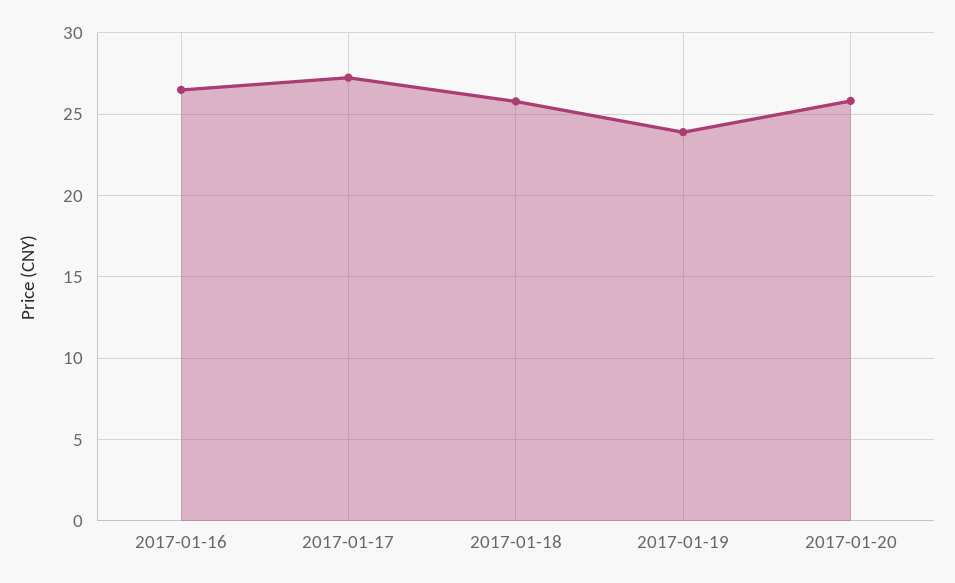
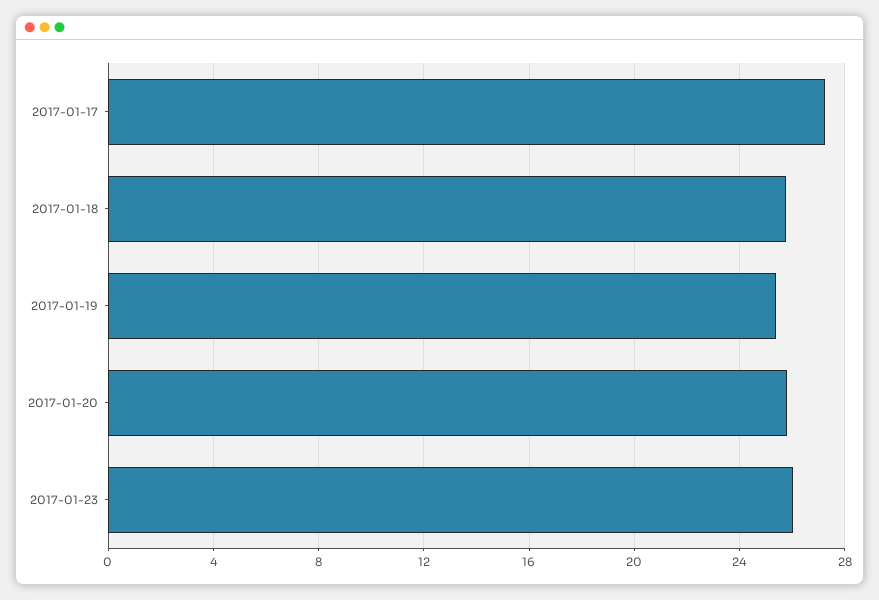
2017-01-16: 26.5 -> none
2017-01-19: 24 -> 25.5
2017-01-23: none -> 26

